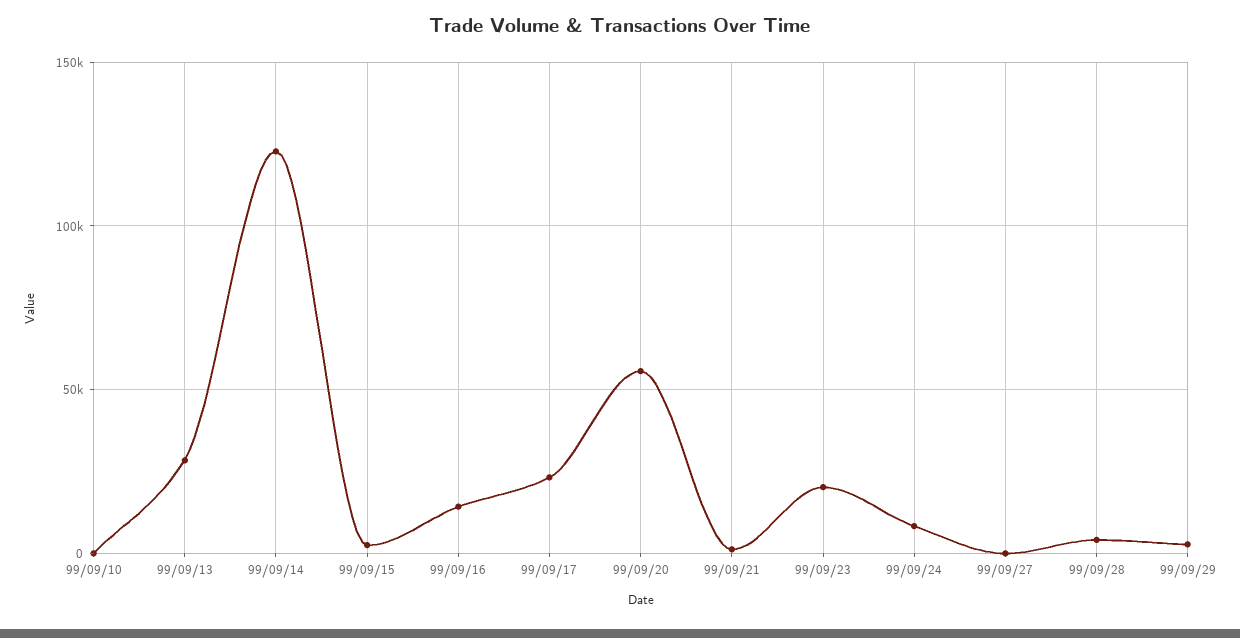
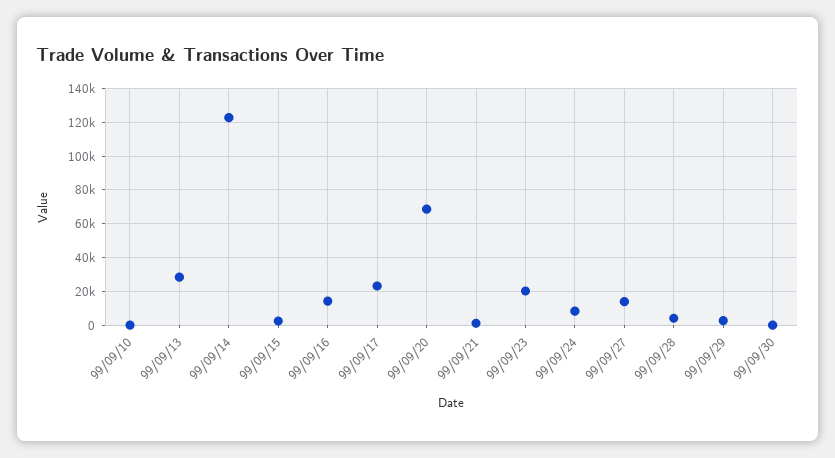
99/09/20: 55000 -> 70000
99/09/27: 0 -> 15000
99/09/30: none -> 0

